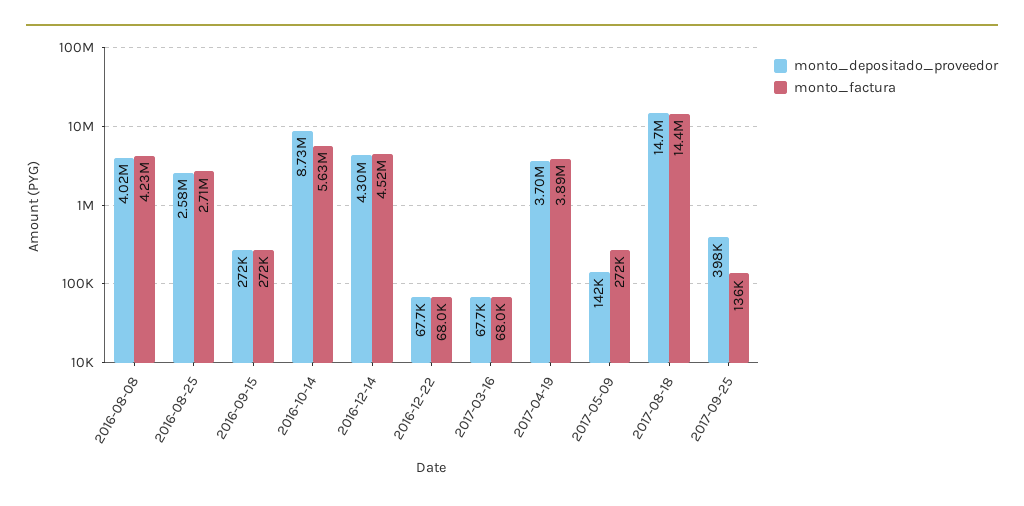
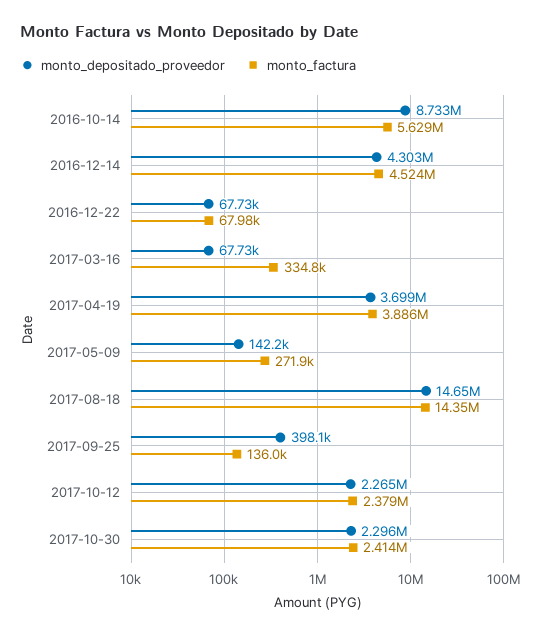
monto_depositado_proveedor, 2016-08-08: 4020000 -> none
monto_factura, 2016-08-08: 4230000 -> none
monto_depositado_proveedor, 2016-08-25: 2580000 -> none
monto_factura, 2016-08-25: 2710000 -> none
monto_depositado_proveedor, 2016-09-15: 272000 -> none
monto_factura, 2016-09-15: 272000 -> none
monto_factura, 2017-03-16: 68000 -> 334800
monto_depositado_proveedor, 2017-10-12: none -> 2265000
monto_factura, 2017-10-12: none -> 2379000
monto_depositado_proveedor, 2017-10-30: none -> 2296000
monto_factura, 2017-10-30: none -> 2414000

